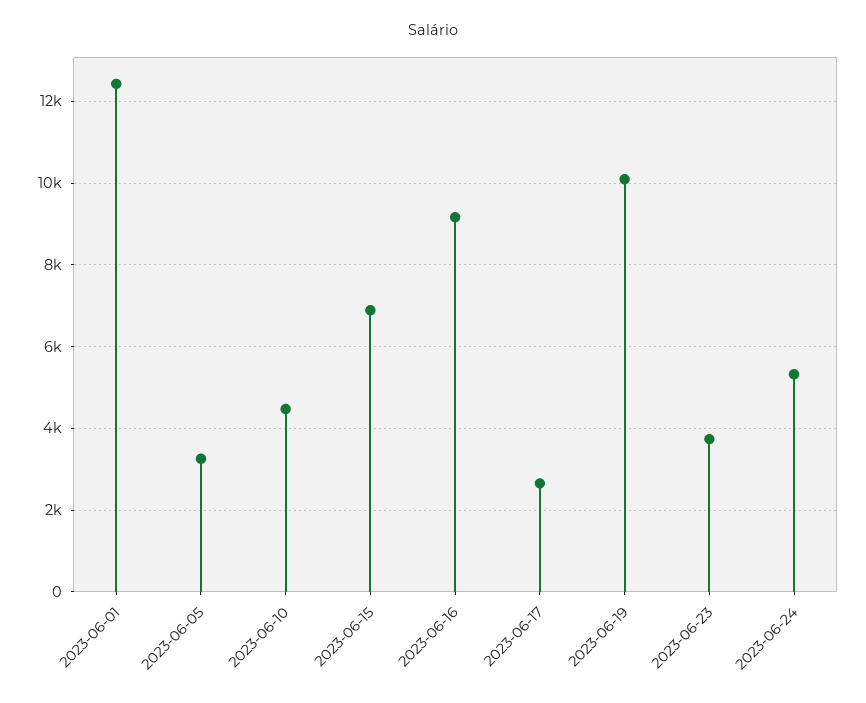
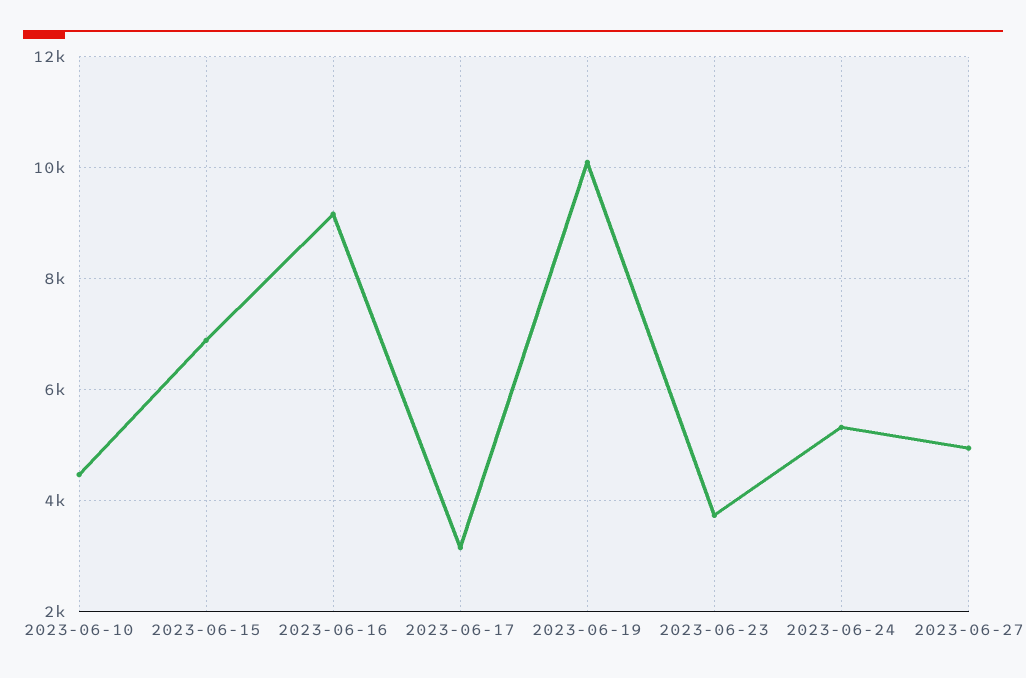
2023-06-01: 12400 -> none
2023-06-05: 3200 -> none
2023-06-17: 2600 -> 3200
2023-06-27: none -> 5000

